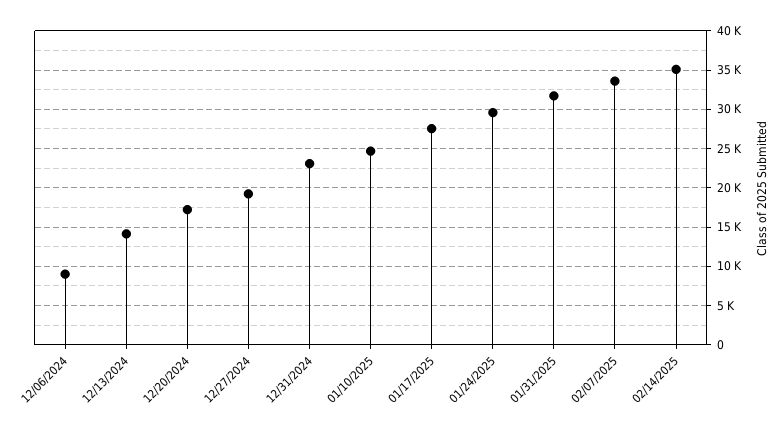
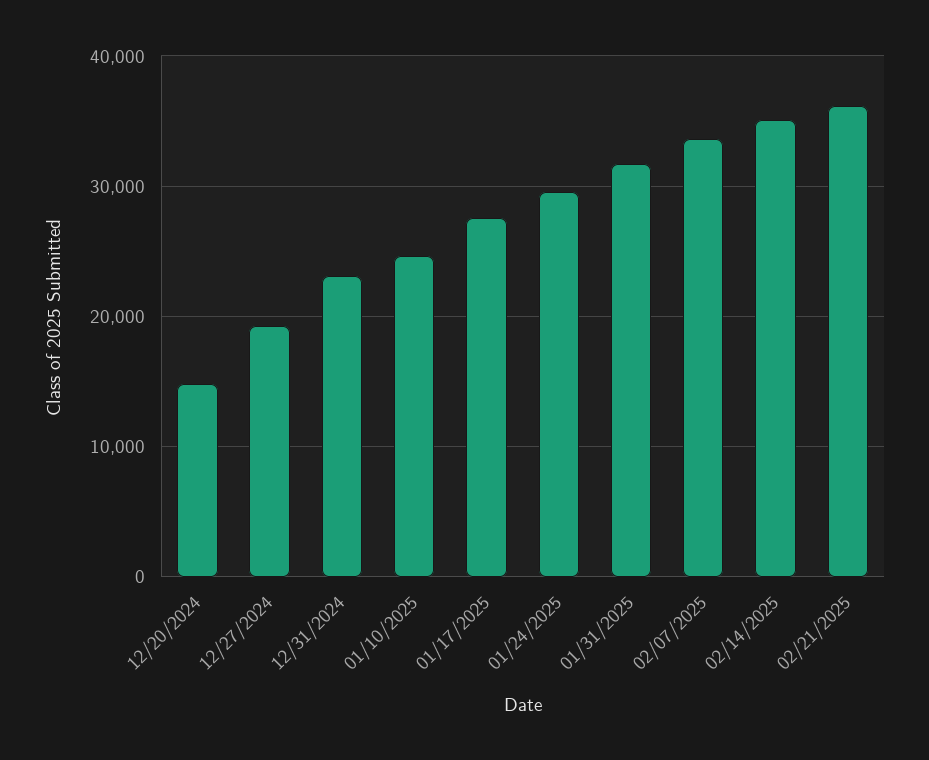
12/06/2024: 9000 -> none
12/13/2024: 14000 -> none
12/20/2024: 17000 -> 15000
02/21/2025: none -> 36000

